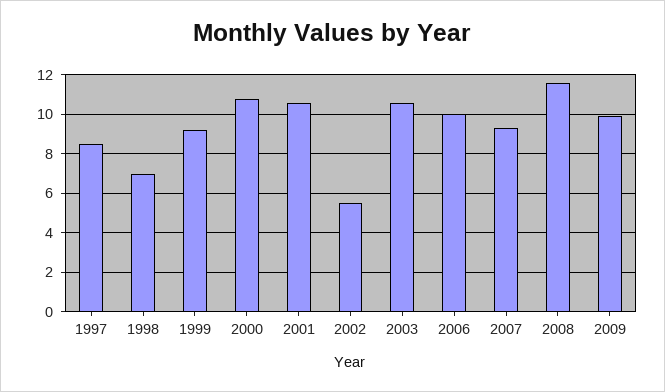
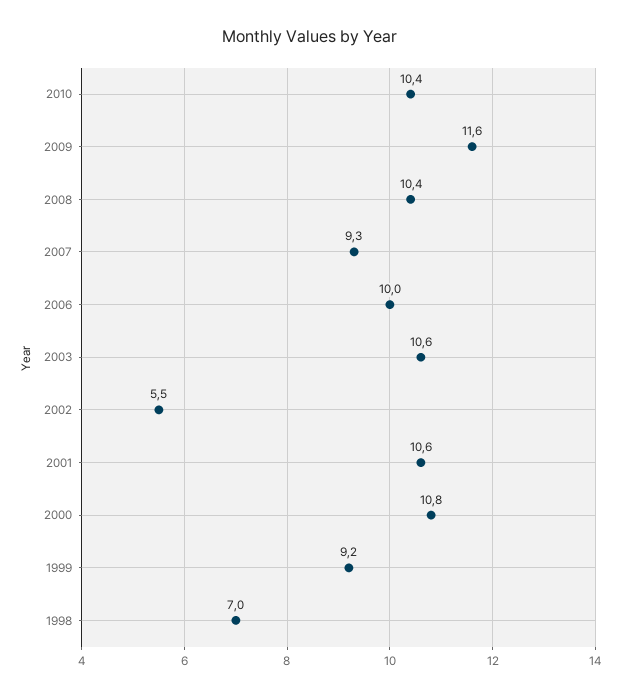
1997: 8.5 -> none
2008: 11.5 -> 10.4
2009: 10 -> 11.6
2010: none -> 10.4

